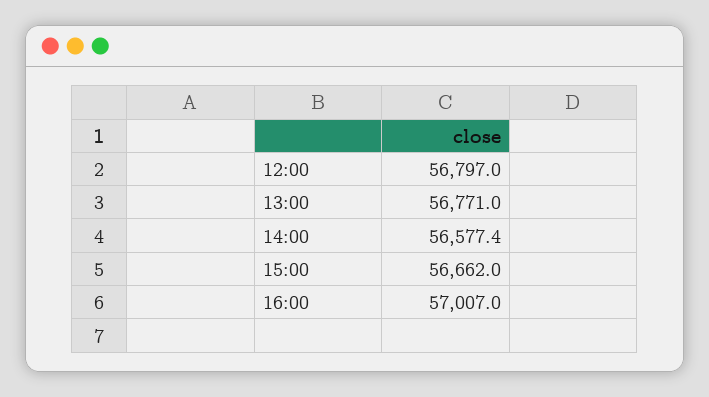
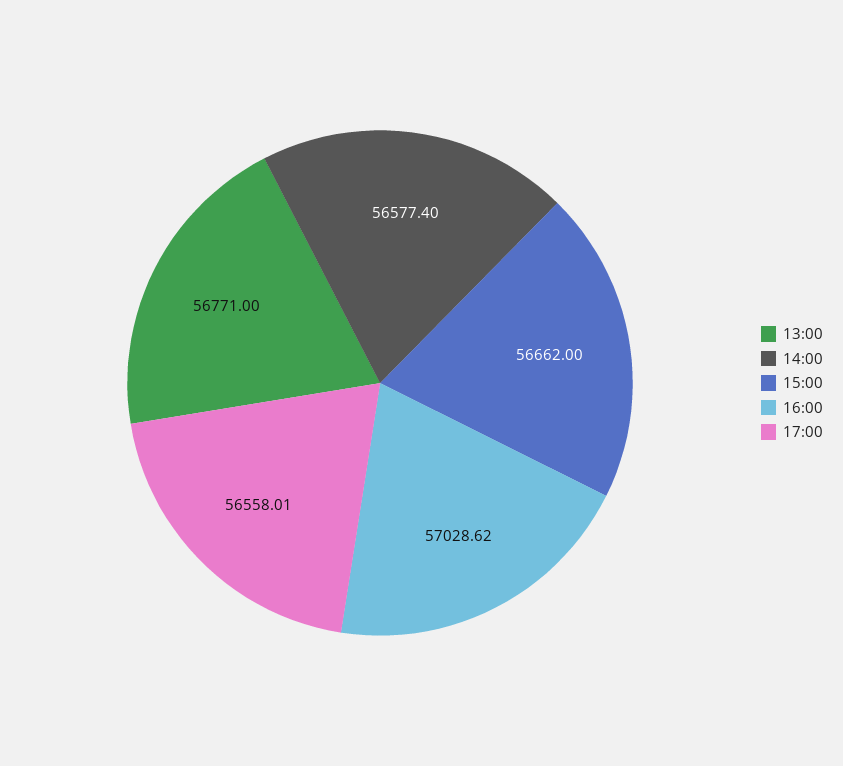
12:00: 56797 -> none
16:00: 57007 -> 57028.62
17:00: none -> 56558.01

